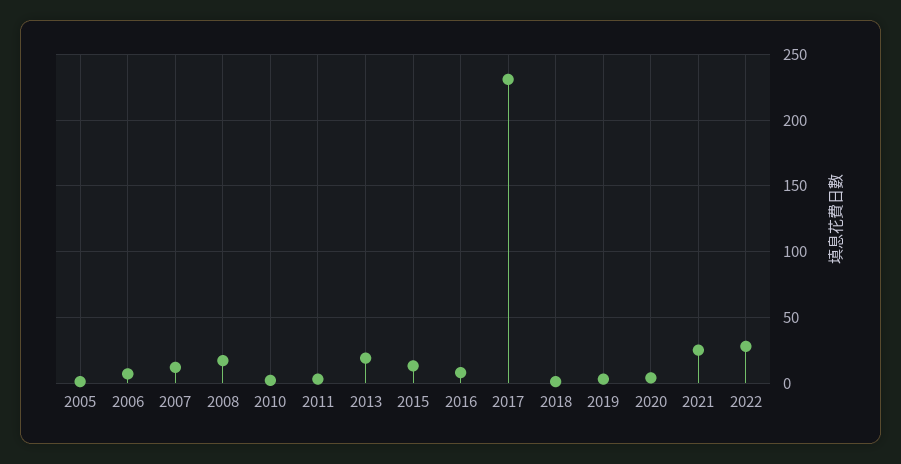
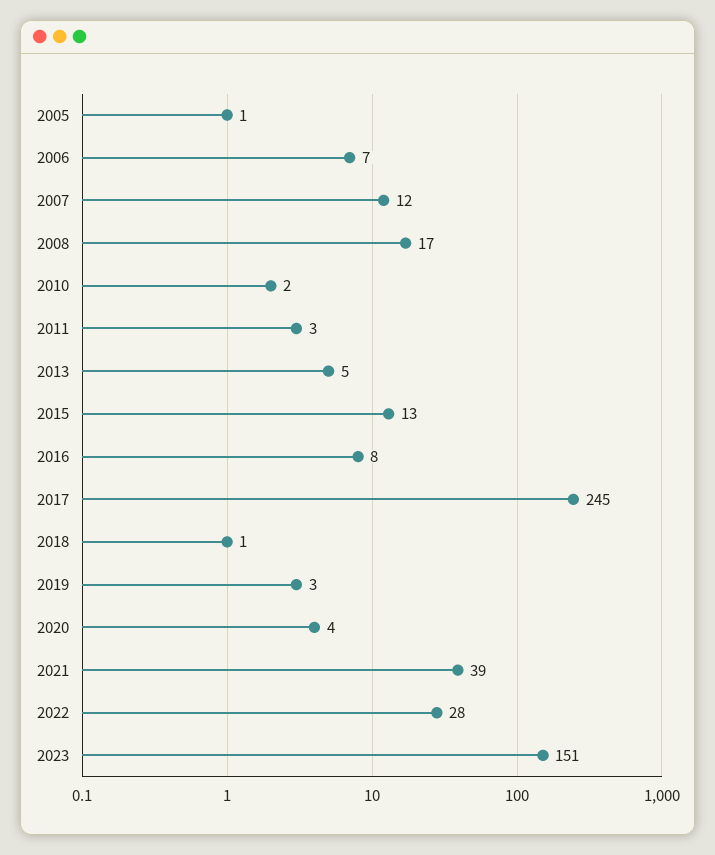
2013: 20 -> 5
2017: 230 -> 245
2021: 25 -> 39
2023: none -> 151

